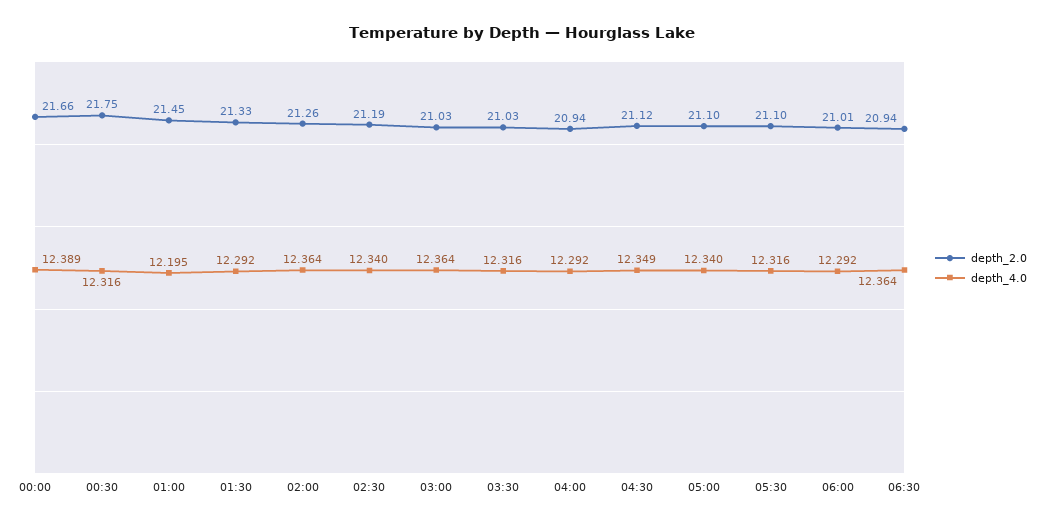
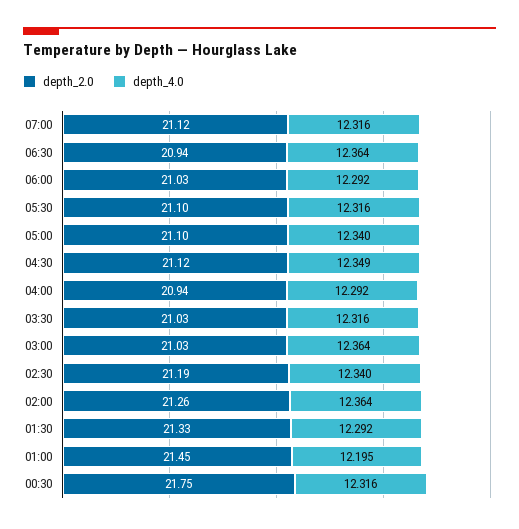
depth_2.0, 00:00: 21.66 -> none
depth_4.0, 00:00: 12.389 -> none
depth_2.0, 06:00: 21.01 -> 21.03
depth_2.0, 07:00: none -> 21.12
depth_4.0, 07:00: none -> 12.316

